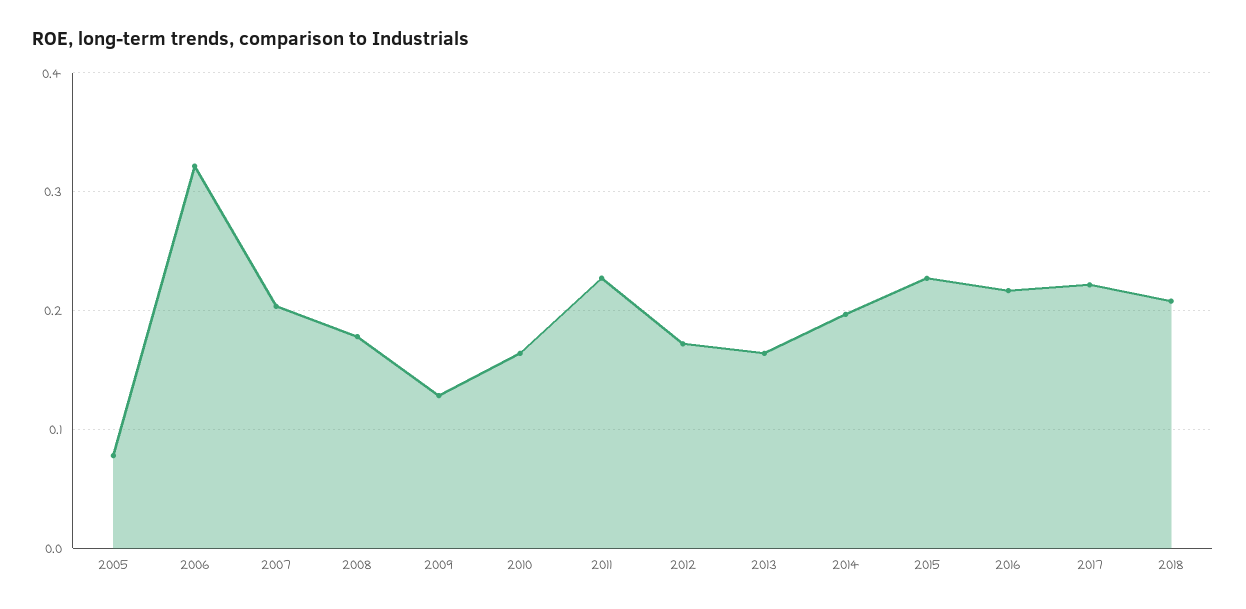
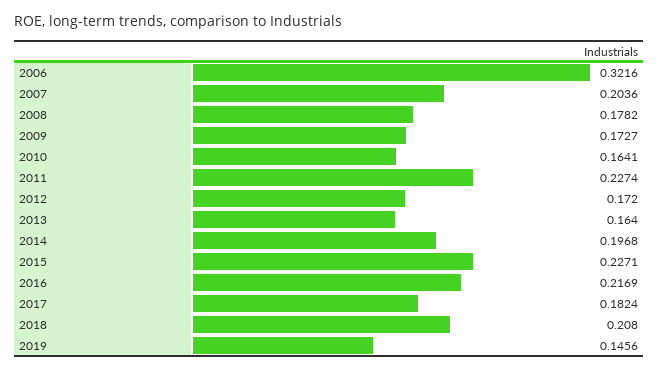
2005: 0.08 -> none
2009: 0.13 -> 0.1727
2017: 0.22 -> 0.1824
2019: none -> 0.1456

